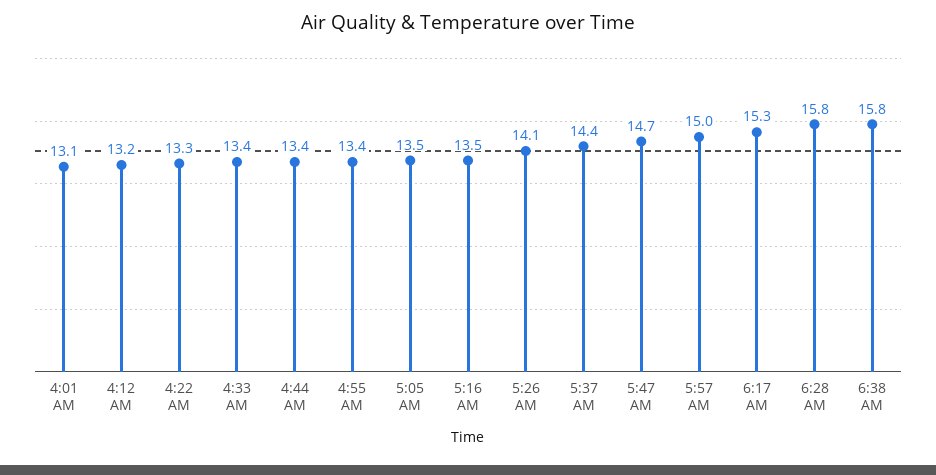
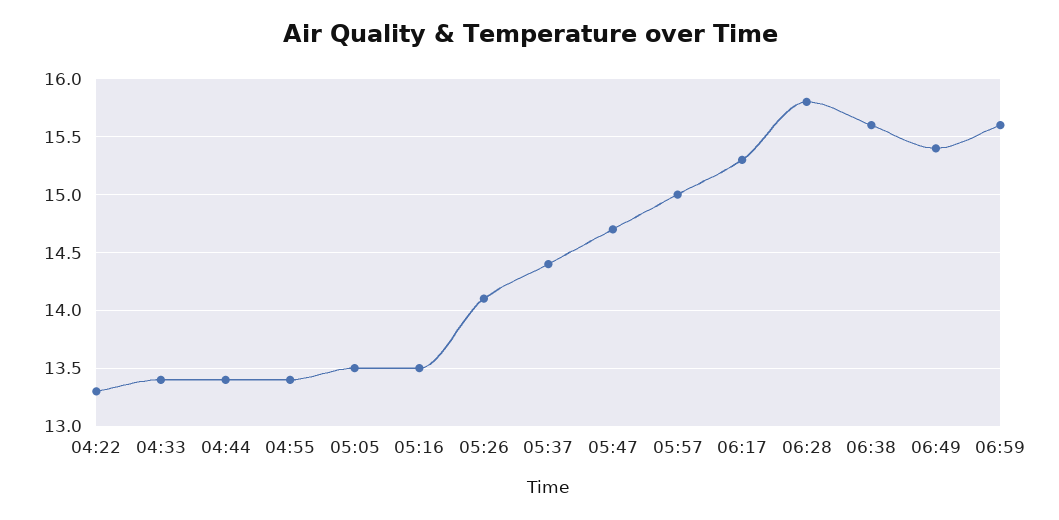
4:01 AM: 13.1 -> none
4:12 AM: 13.2 -> none
6:38 AM: 15.8 -> 15.6
06:49: none -> 15.4
06:59: none -> 15.6

